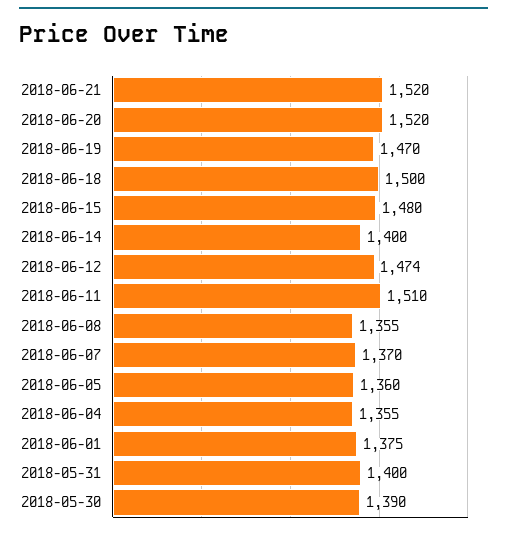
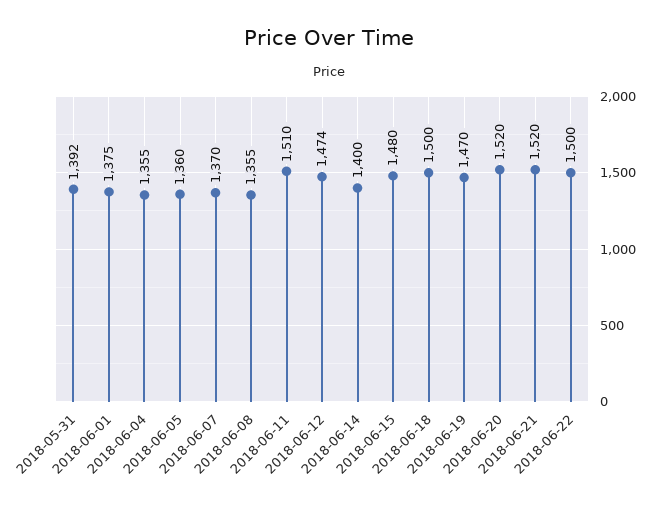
2018-05-31: 1400 -> 1392
2018-05-30: 1390 -> none
2018-06-22: none -> 1500

